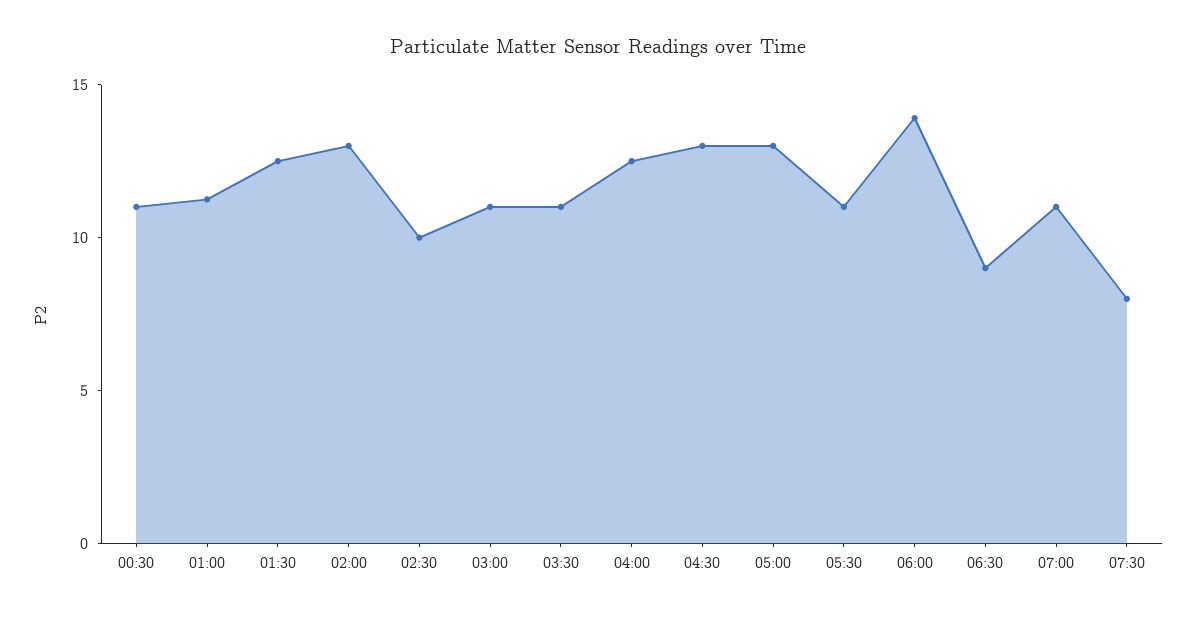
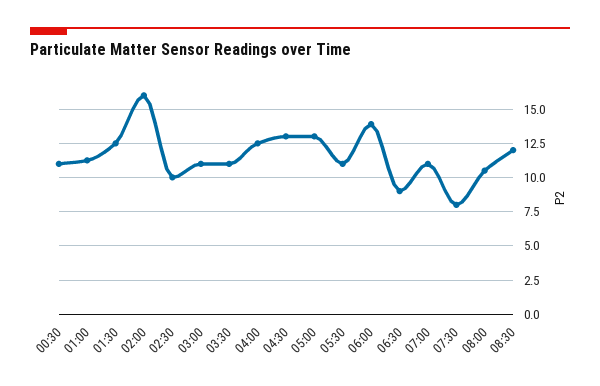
02:00: 13 -> 16
08:00: none -> 10.5
08:30: none -> 12

